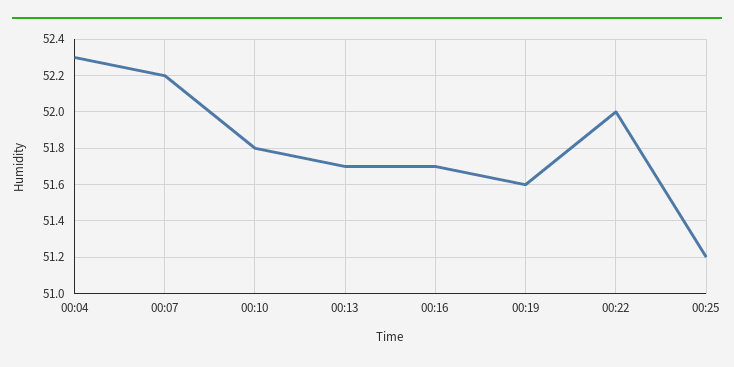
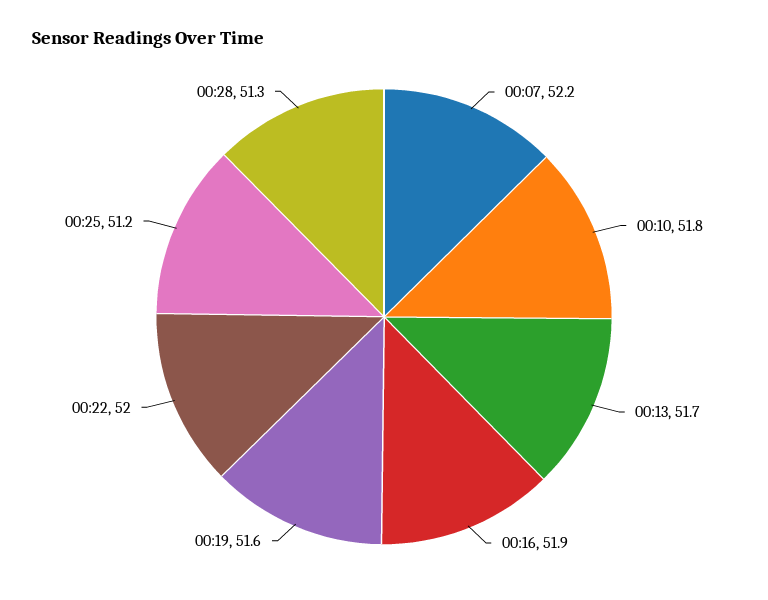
00:04: 52.3 -> none
00:16: 51.7 -> 51.9
00:28: none -> 51.3

